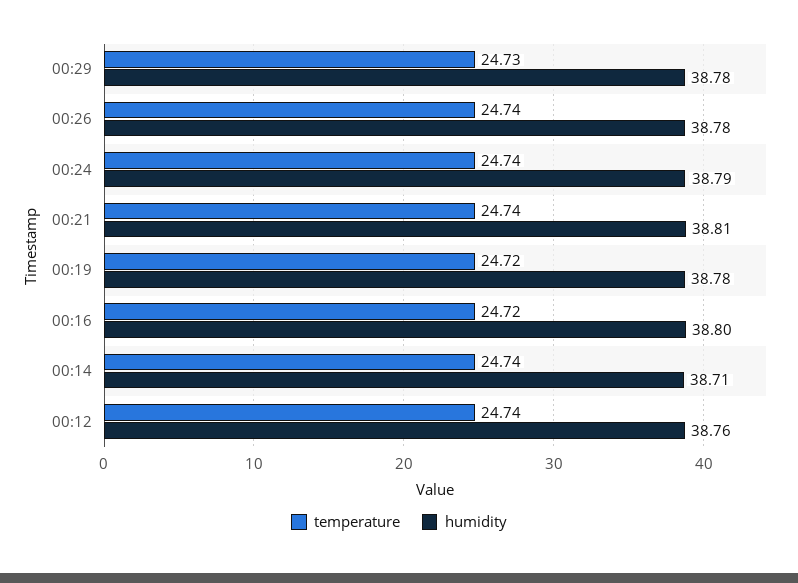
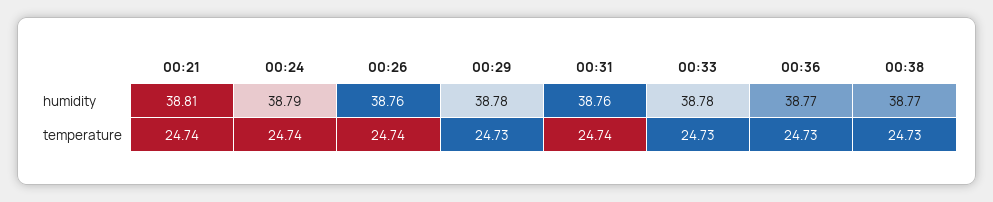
humidity, 00:26: 38.78 -> 38.76
temperature, 00:19: 24.72 -> none
humidity, 00:19: 38.78 -> none
temperature, 00:16: 24.72 -> none
humidity, 00:16: 38.8 -> none
temperature, 00:14: 24.74 -> none
humidity, 00:14: 38.71 -> none
temperature, 00:12: 24.74 -> none
humidity, 00:12: 38.76 -> none
humidity, 00:31: none -> 38.76
humidity, 00:33: none -> 38.78
humidity, 00:36: none -> 38.77
humidity, 00:38: none -> 38.77
temperature, 00:31: none -> 24.74
temperature, 00:33: none -> 24.73
temperature, 00:36: none -> 24.73
temperature, 00:38: none -> 24.73

